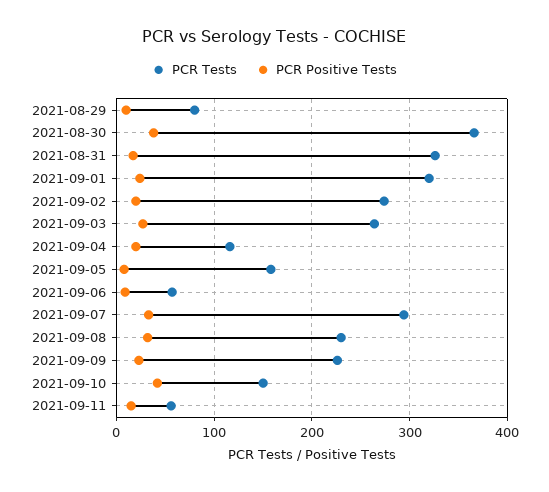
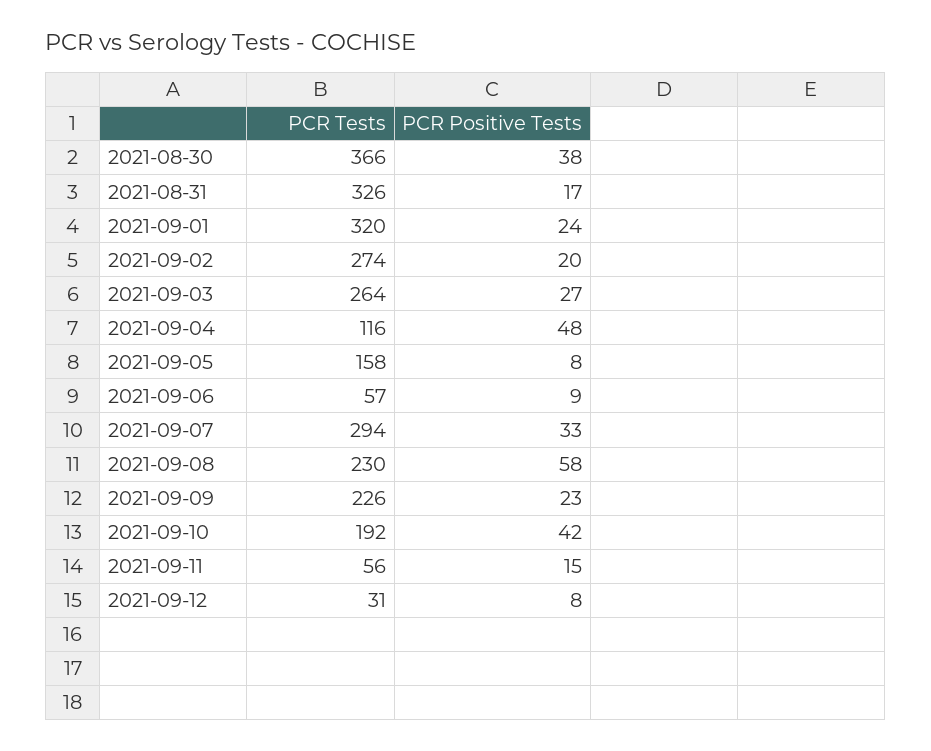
PCR Tests, 2021-08-29: 80 -> none
PCR Positive Tests, 2021-08-29: 10 -> none
PCR Positive Tests, 2021-09-04: 20 -> 48
PCR Positive Tests, 2021-09-08: 30 -> 58
PCR Tests, 2021-09-10: 150 -> 192
PCR Tests, 2021-09-12: none -> 31
PCR Positive Tests, 2021-09-12: none -> 8

